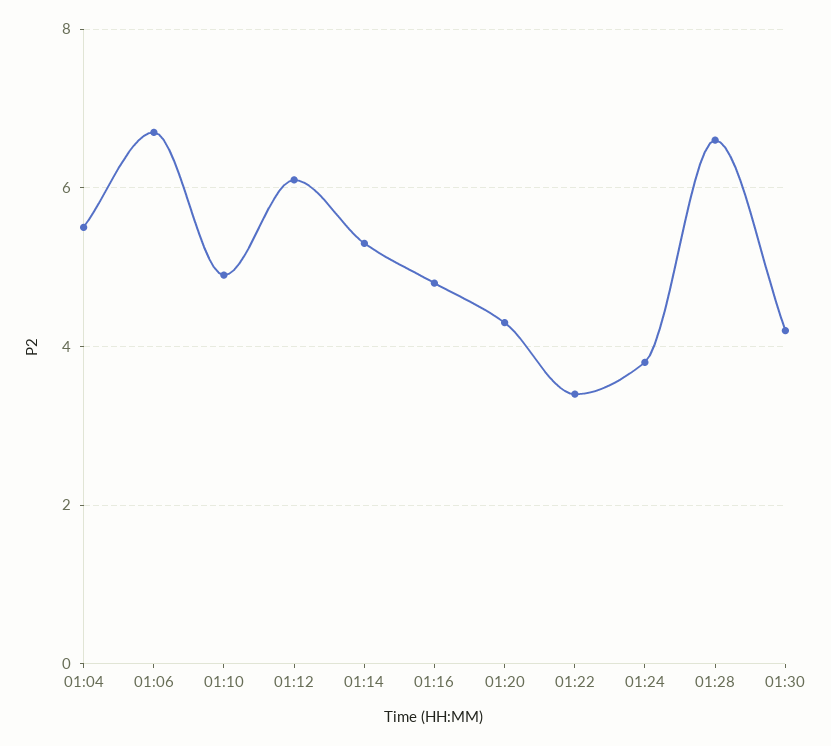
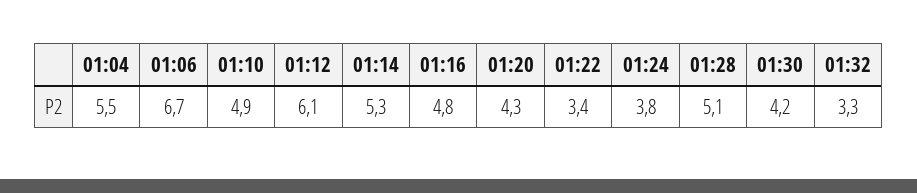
01:28: 6.5 -> 5.1
01:32: none -> 3.3

